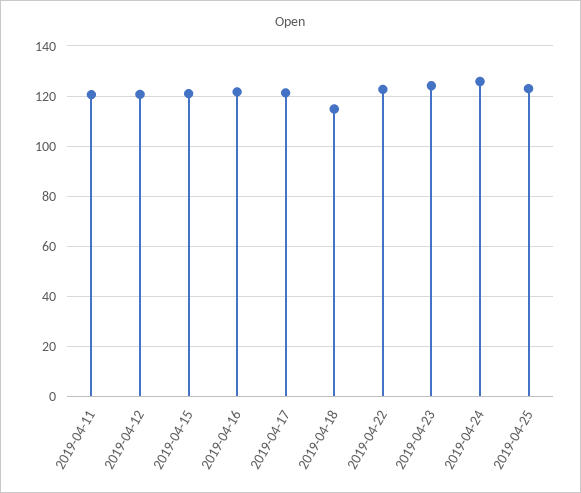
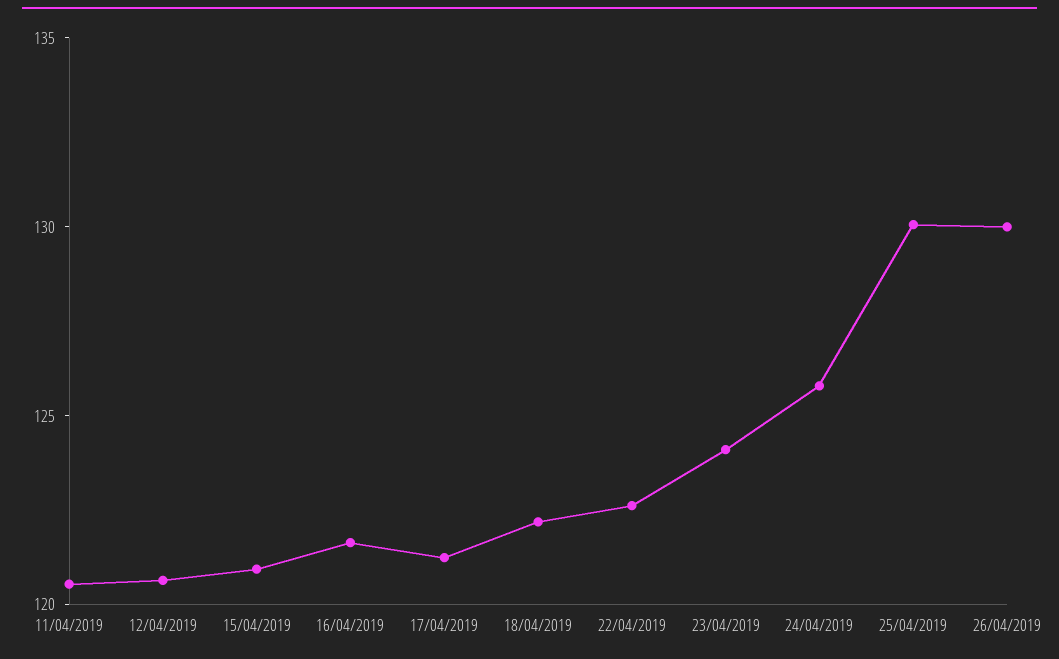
2019-04-18: 115 -> 122
2019-04-25: 122.5 -> 130
26/04/2019: none -> 130

